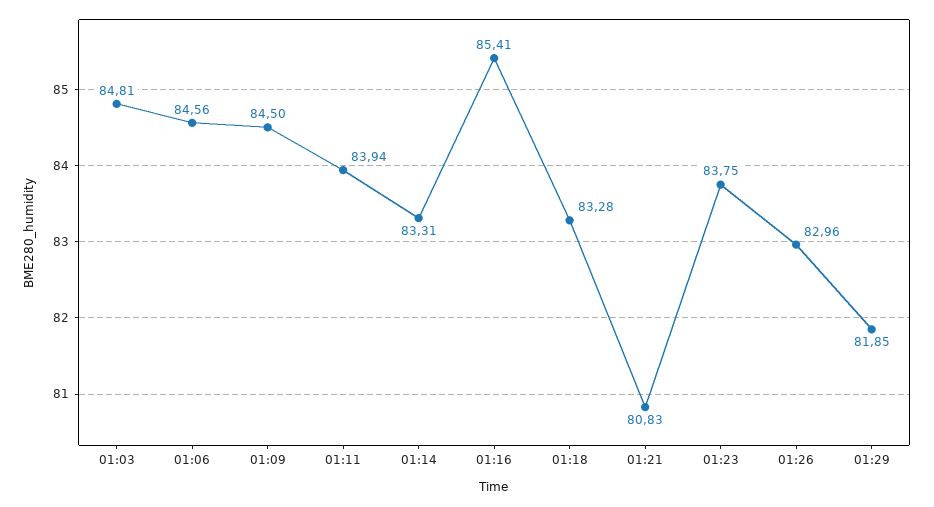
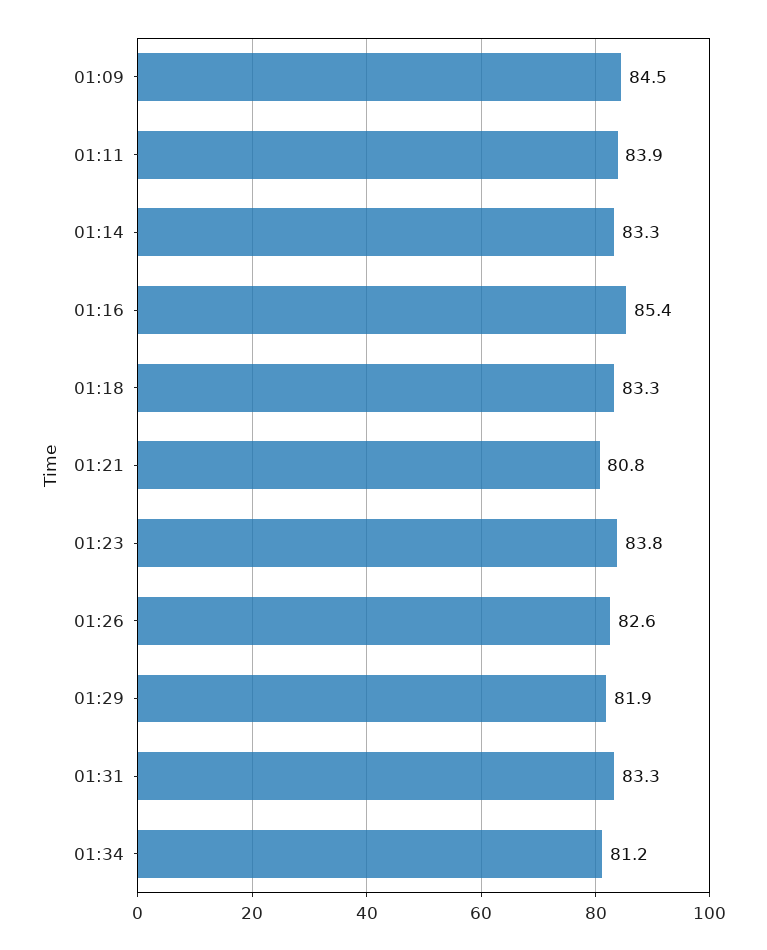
01:03: 84.81 -> none
01:06: 84.56 -> none
01:26: 82.96 -> 82.6
01:31: none -> 83.3
01:34: none -> 81.2

